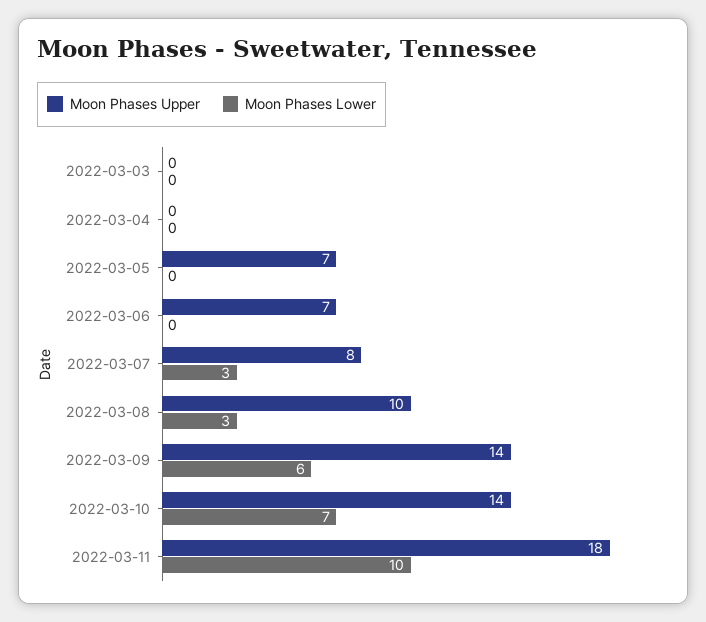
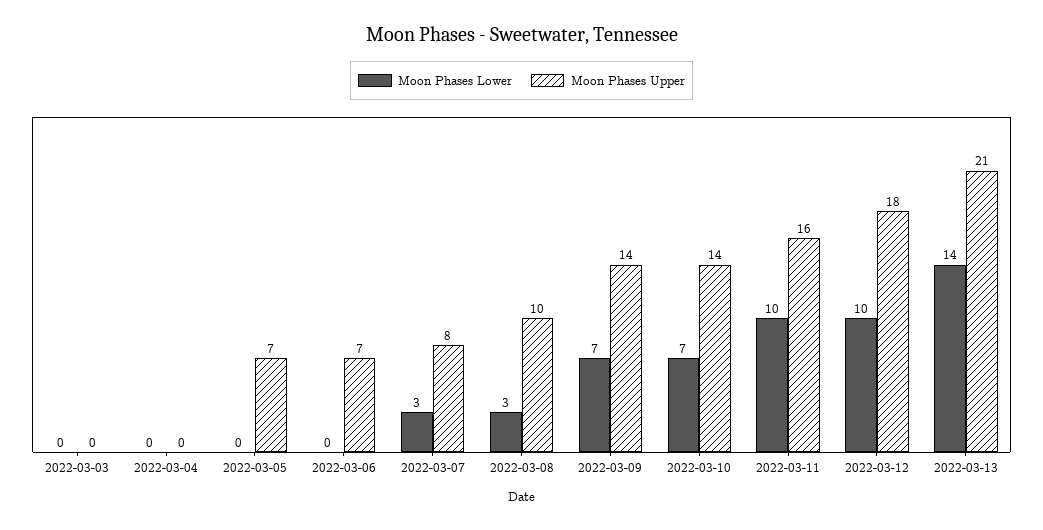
Moon Phases Lower, 2022-03-09: 6 -> 7
Moon Phases Upper, 2022-03-11: 18 -> 16
Moon Phases Lower, 2022-03-12: none -> 10
Moon Phases Upper, 2022-03-12: none -> 18
Moon Phases Lower, 2022-03-13: none -> 14
Moon Phases Upper, 2022-03-13: none -> 21

